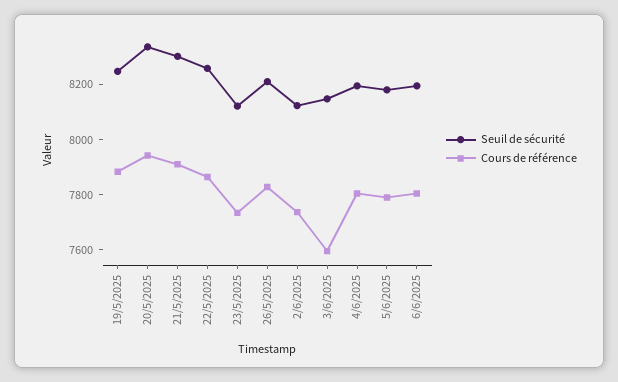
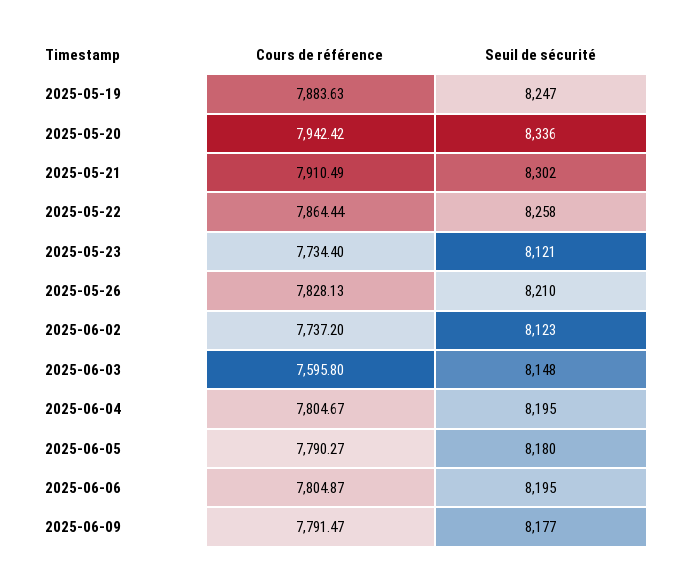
Cours de référence, 2025-06-09: none -> 7791.47
Seuil de sécurité, 2025-06-09: none -> 8177

